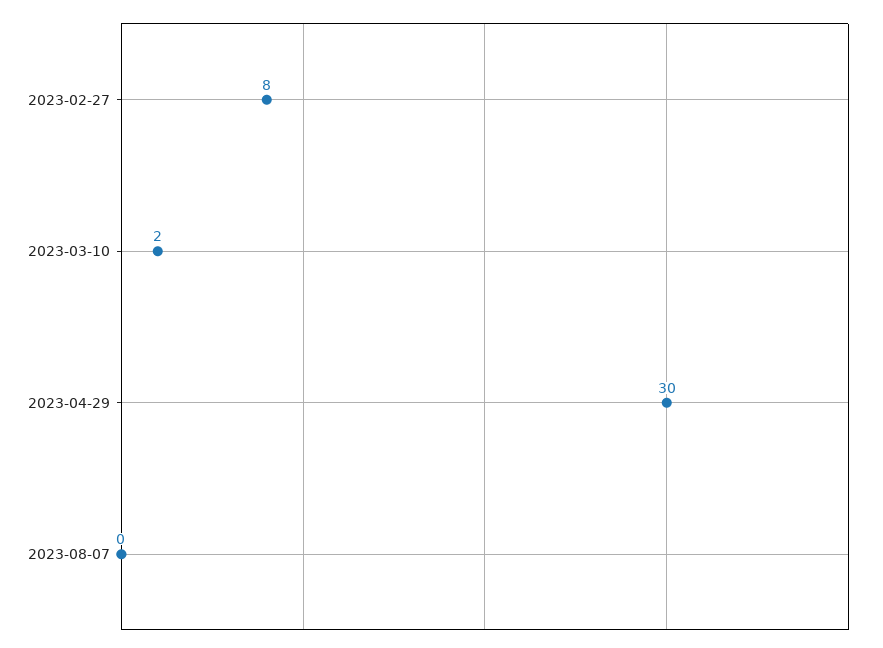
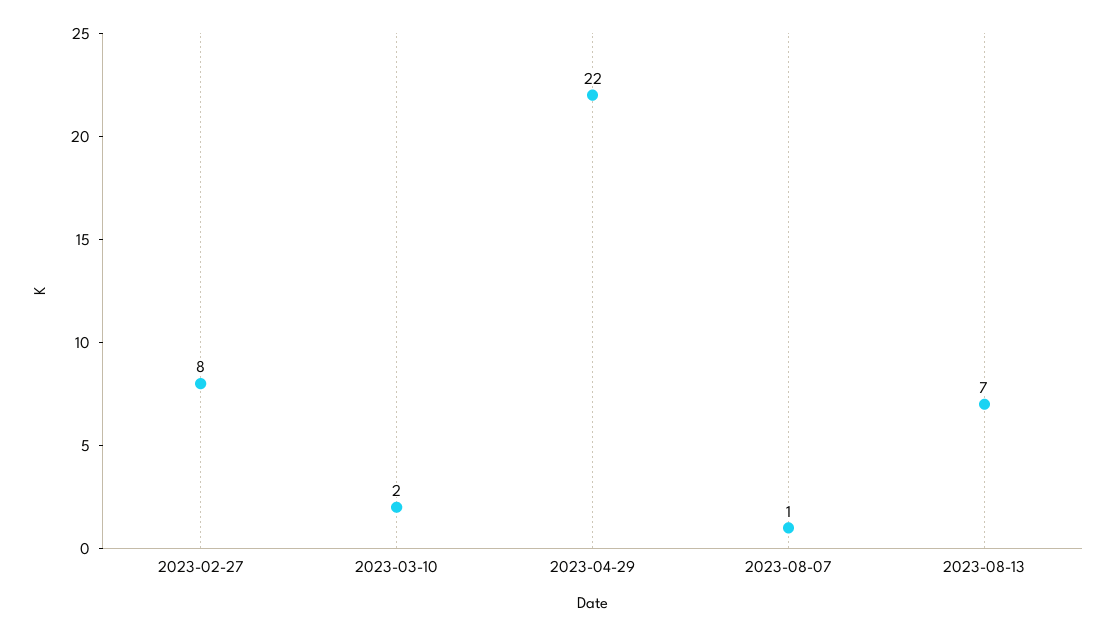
2023-04-29: 30 -> 22
2023-08-07: 0 -> 1
2023-08-13: none -> 7

